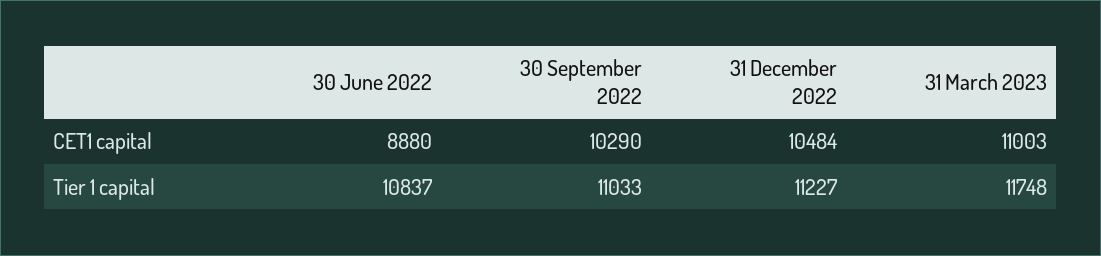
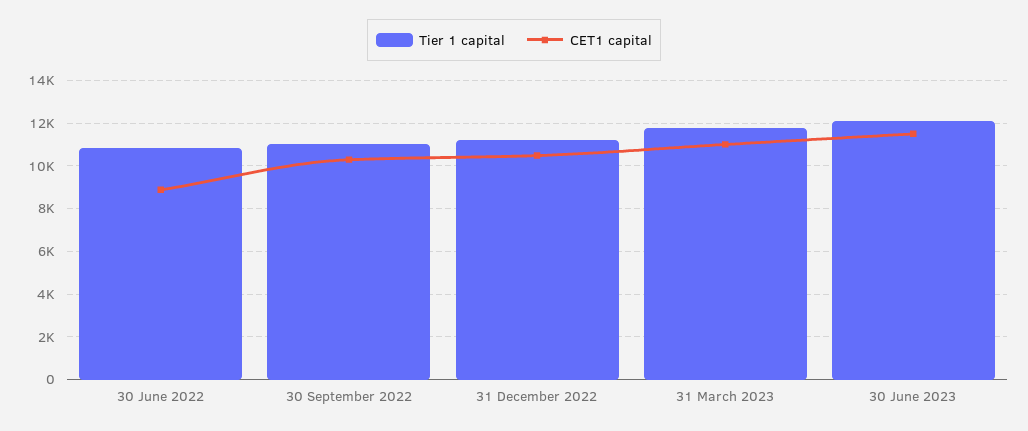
Tier 1 capital, 30 June 2023: none -> 12000
CET1 capital, 30 June 2023: none -> 11500

